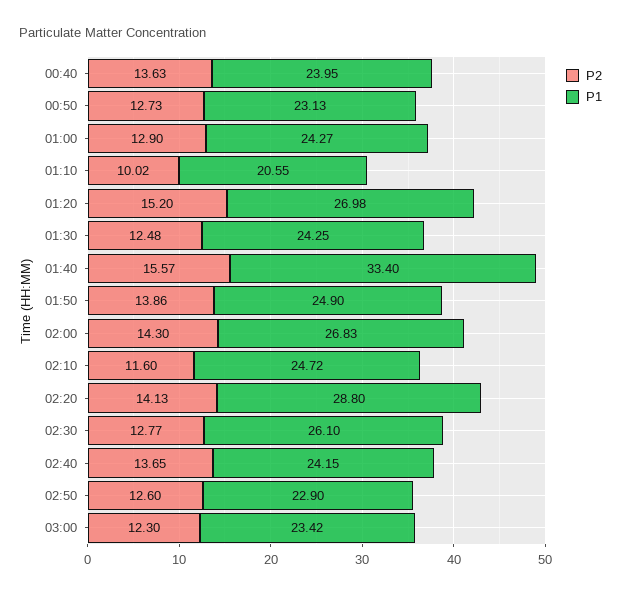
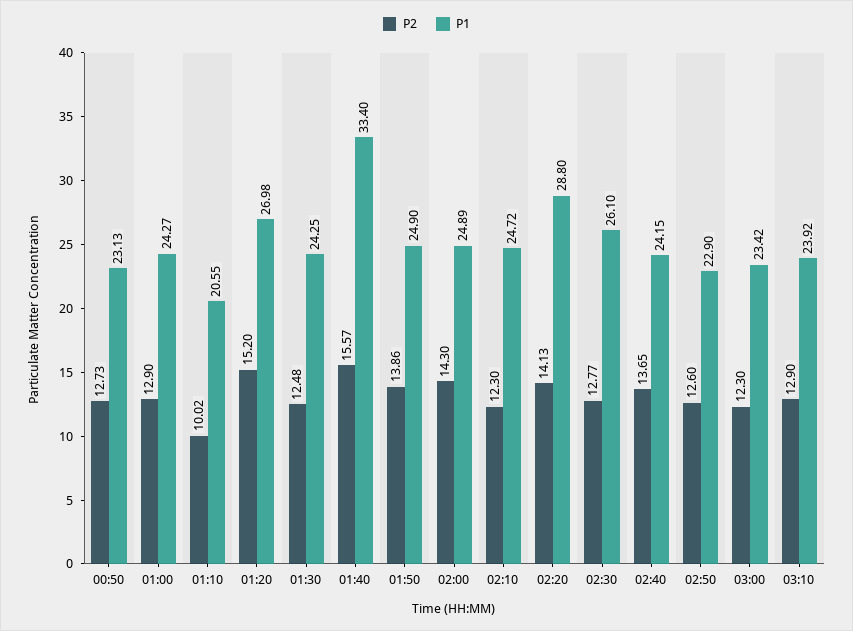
P2, 00:40: 13.63 -> none
P1, 00:40: 23.95 -> none
P1, 02:00: 26.83 -> 24.89
P2, 02:10: 11.6 -> 12.3
P2, 03:10: none -> 12.9
P1, 03:10: none -> 23.92

